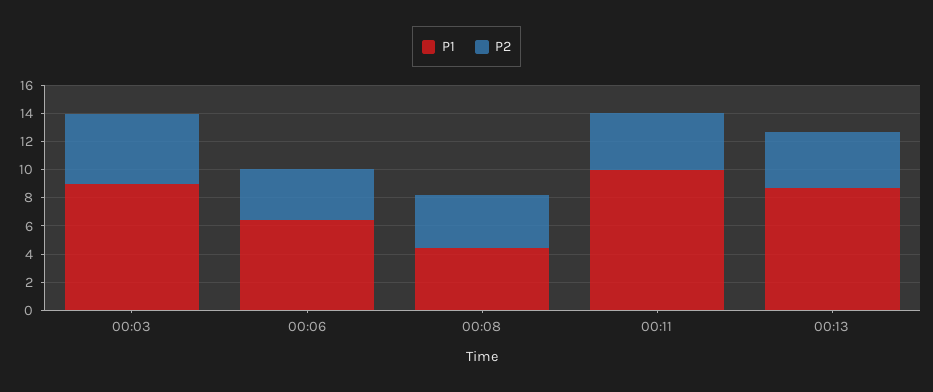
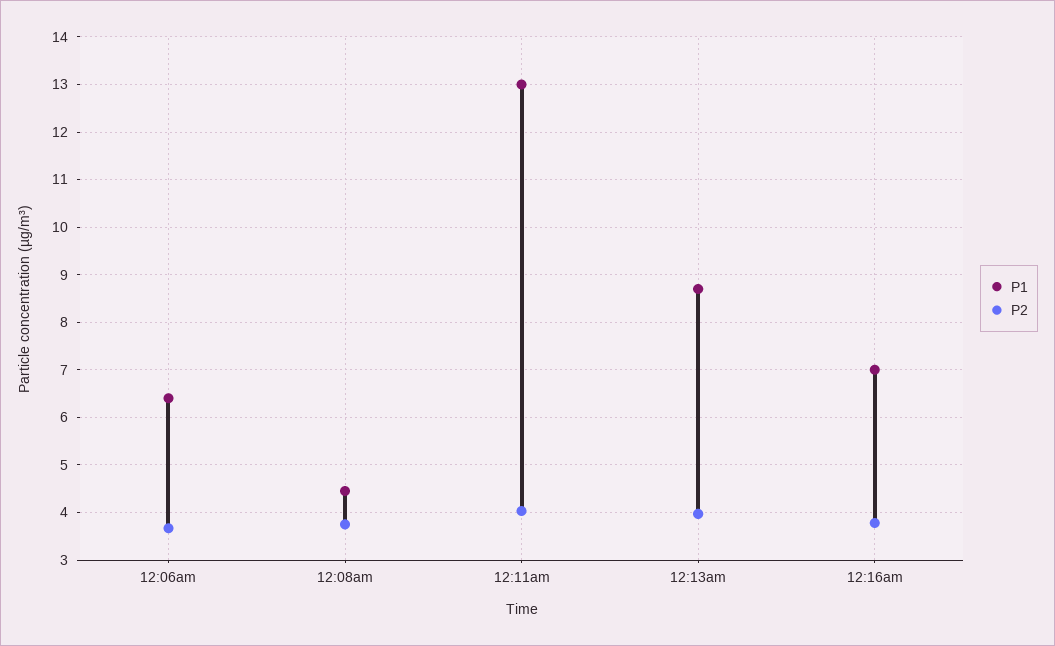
P1, 00:03: 9 -> none
P2, 00:03: 5 -> none
P1, 00:11: 10 -> 13
P1, 12:16am: none -> 7
P2, 12:16am: none -> 3.8

